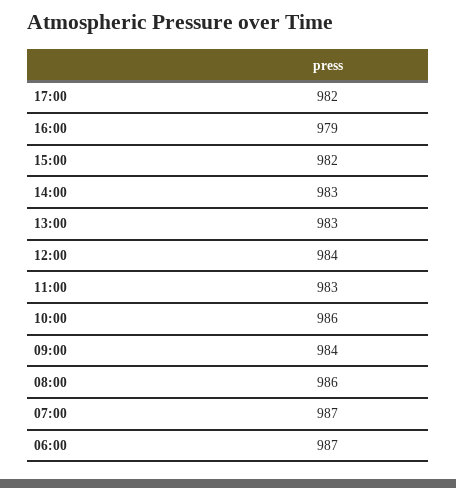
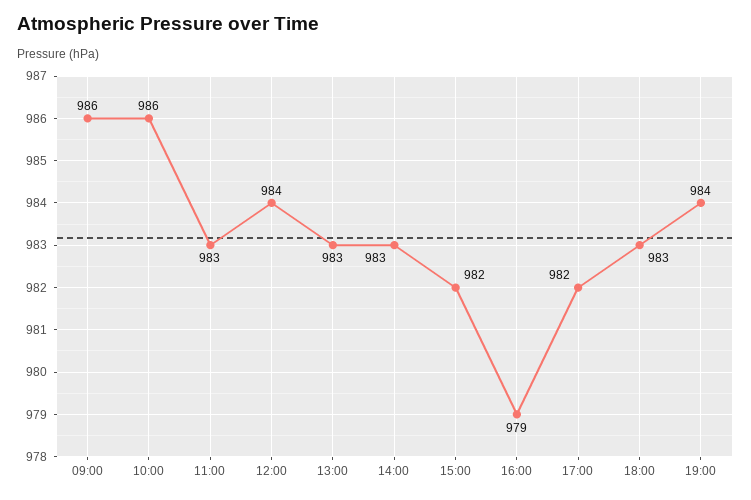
09:00: 984 -> 986
08:00: 986 -> none
07:00: 987 -> none
06:00: 987 -> none
18:00: none -> 983
19:00: none -> 984

